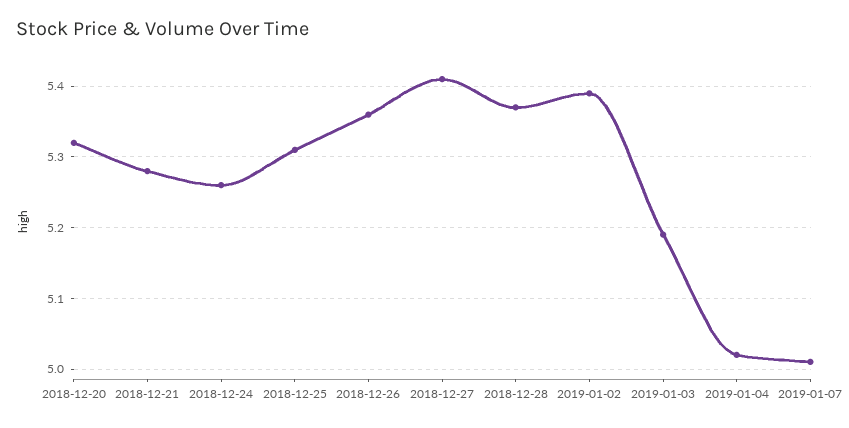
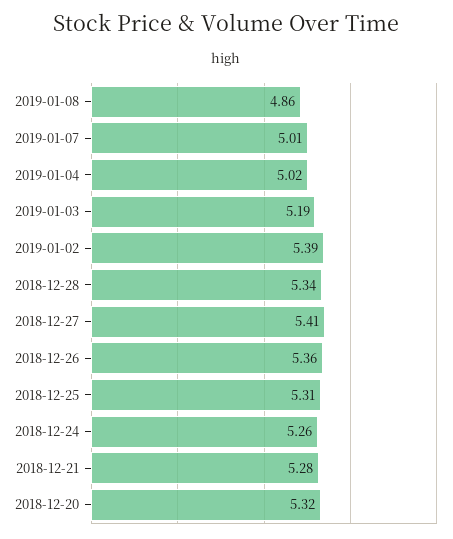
2018-12-28: 5.37 -> 5.34
2019-01-08: none -> 4.86

